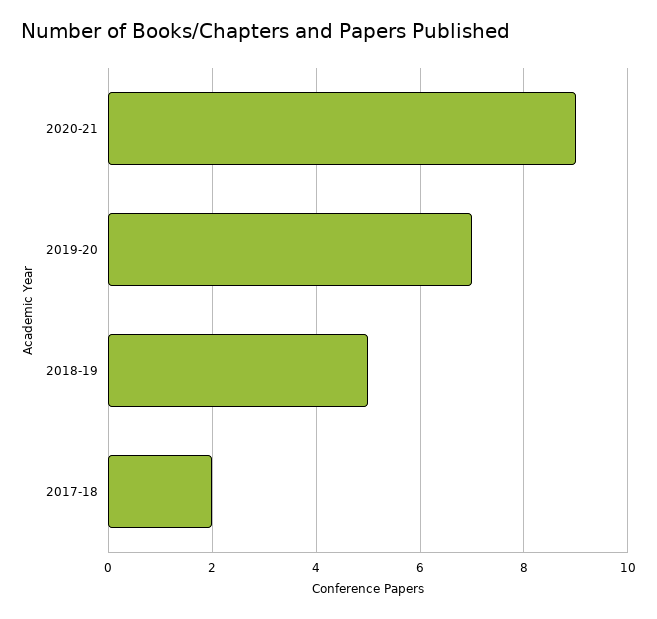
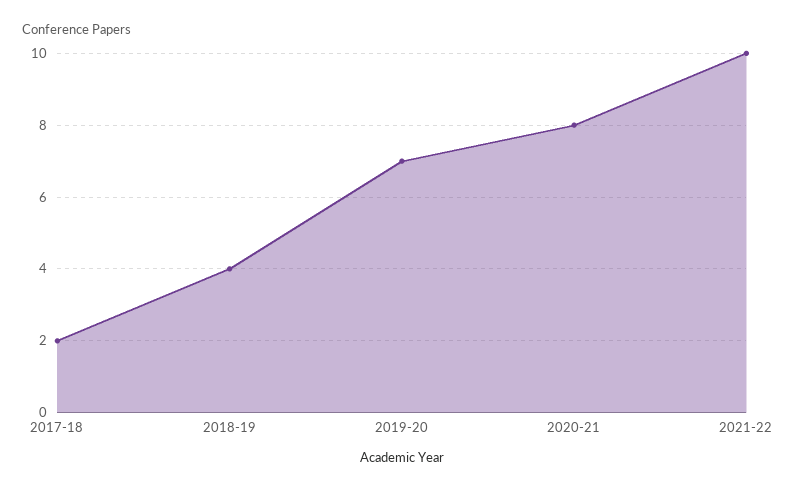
2020-21: 9 -> 8
2018-19: 5 -> 4
2021-22: none -> 10

